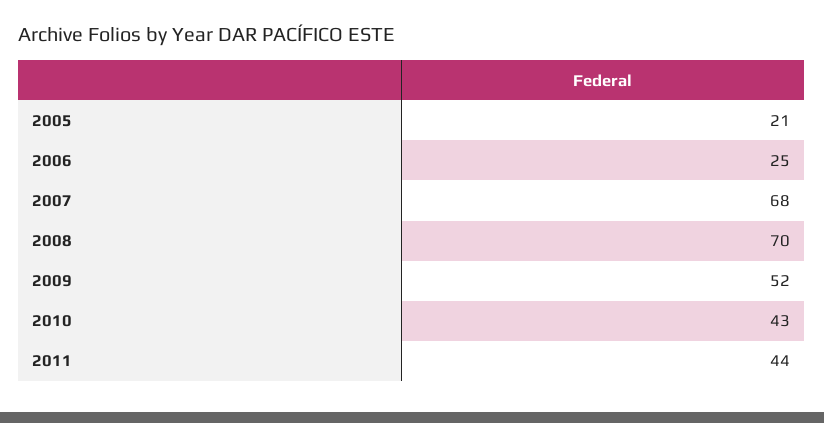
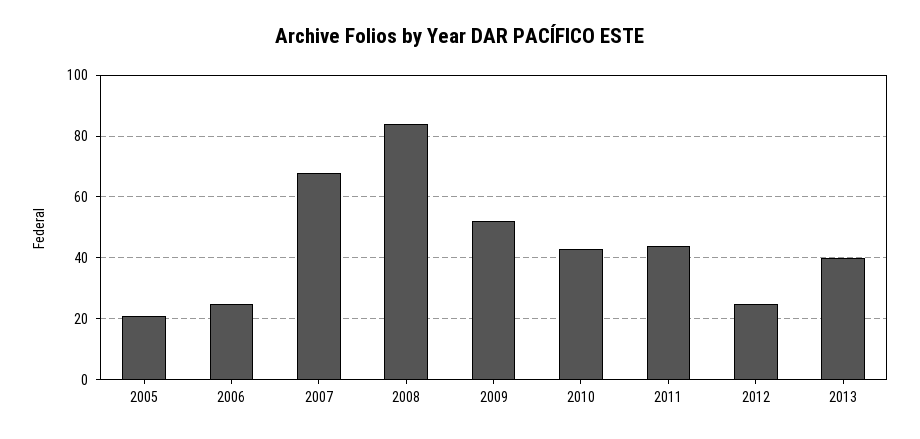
2008: 70 -> 85
2012: none -> 25
2013: none -> 40

